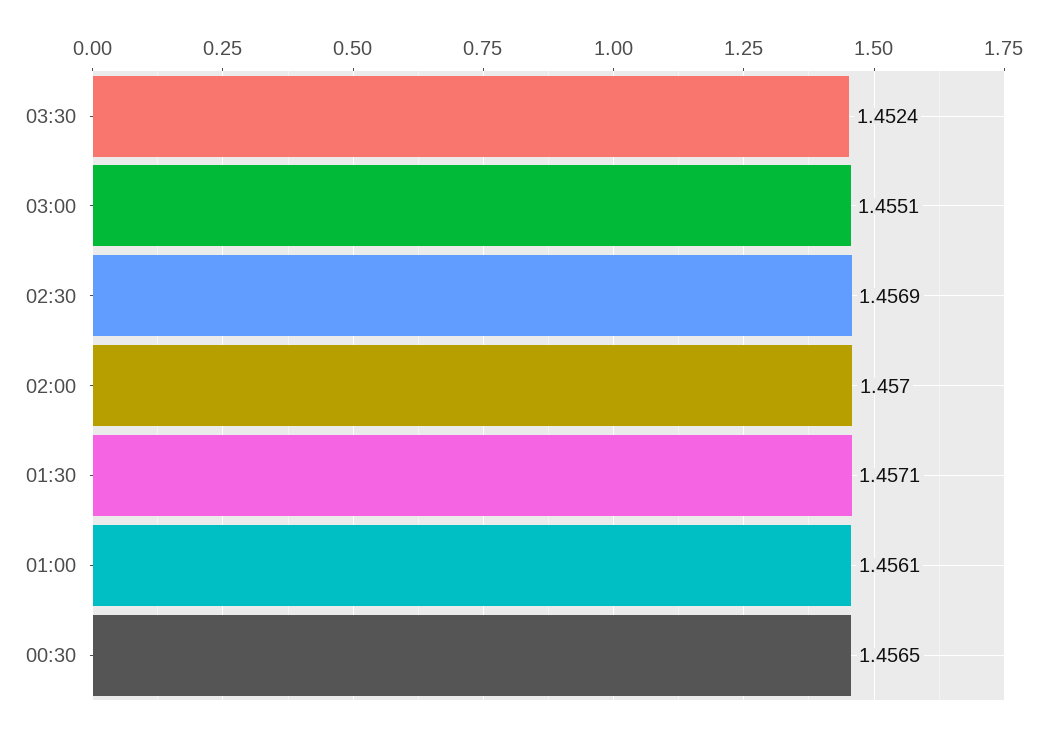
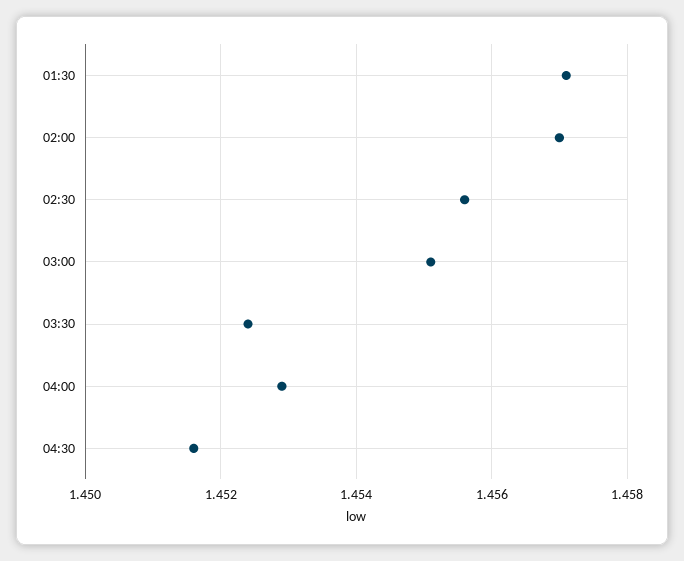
02:30: 1.4569 -> 1.4555
01:00: 1.4561 -> none
00:30: 1.4565 -> none
04:00: none -> 1.453
04:30: none -> 1.4515

